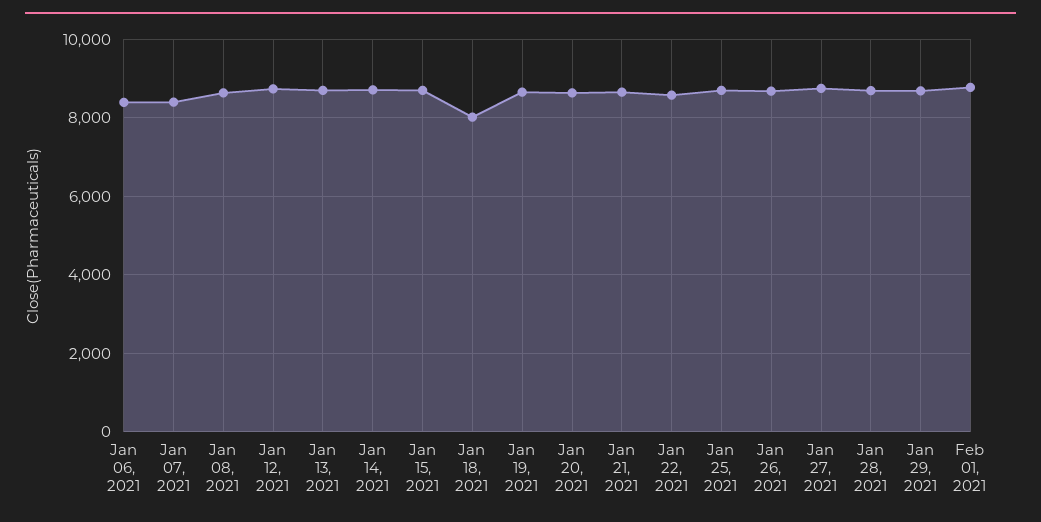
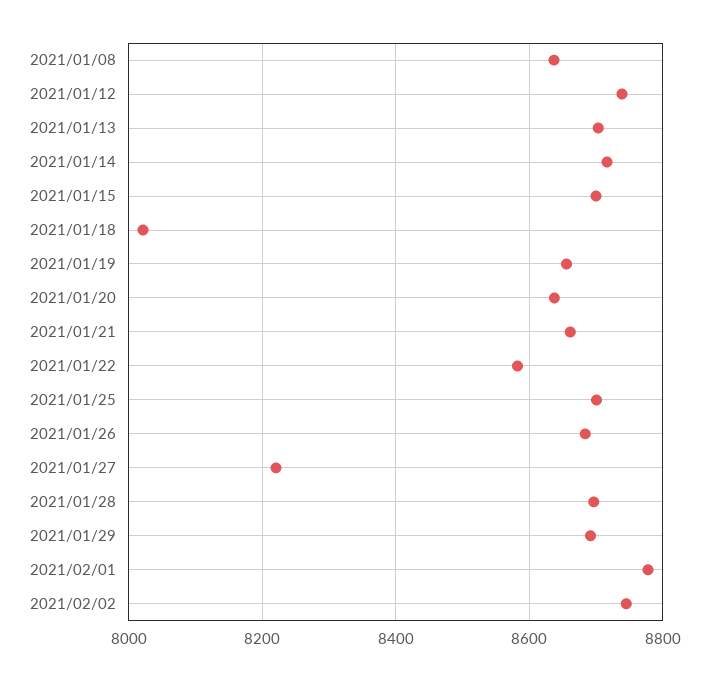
Jan 06, 2021: 8400 -> none
Jan 07, 2021: 8400 -> none
Jan 27, 2021: 8800 -> 8220
2021/02/02: none -> 8740

